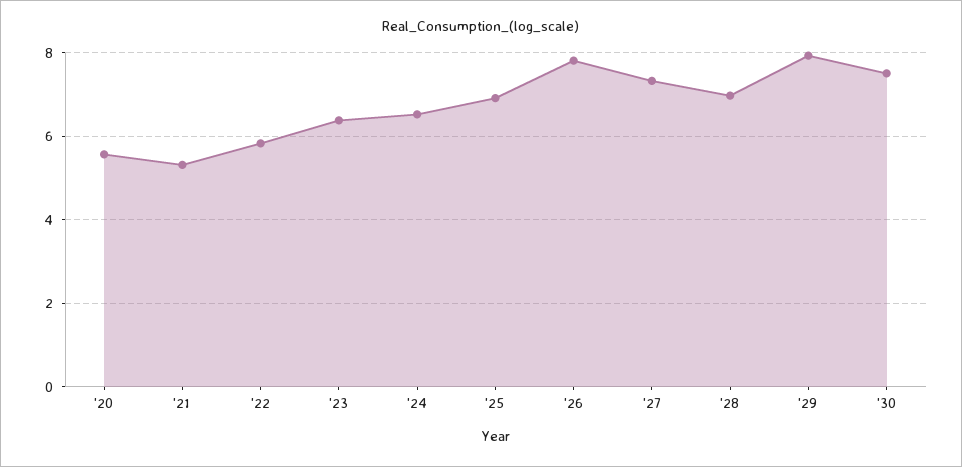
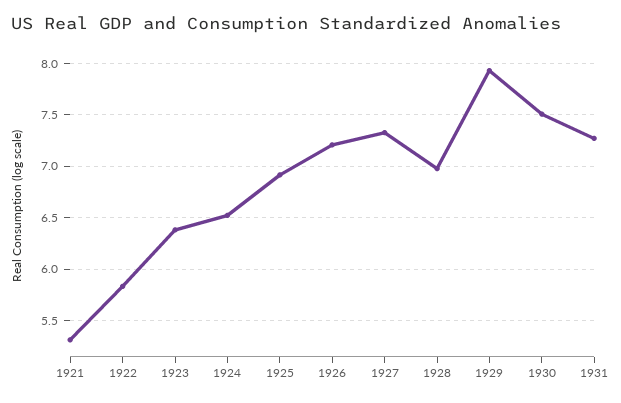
'20: 5.6 -> none
'26: 7.8 -> 7.2
1931: none -> 7.3

